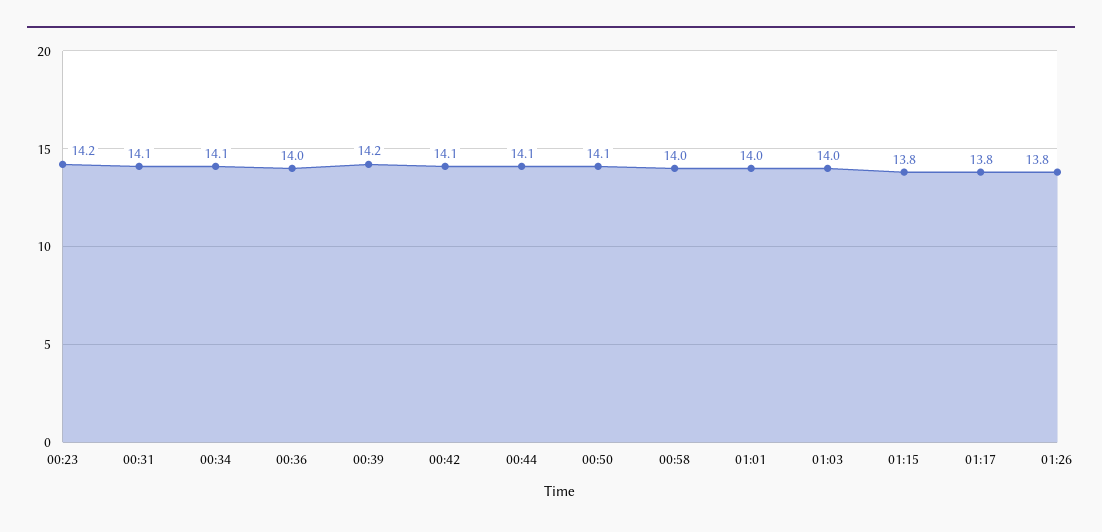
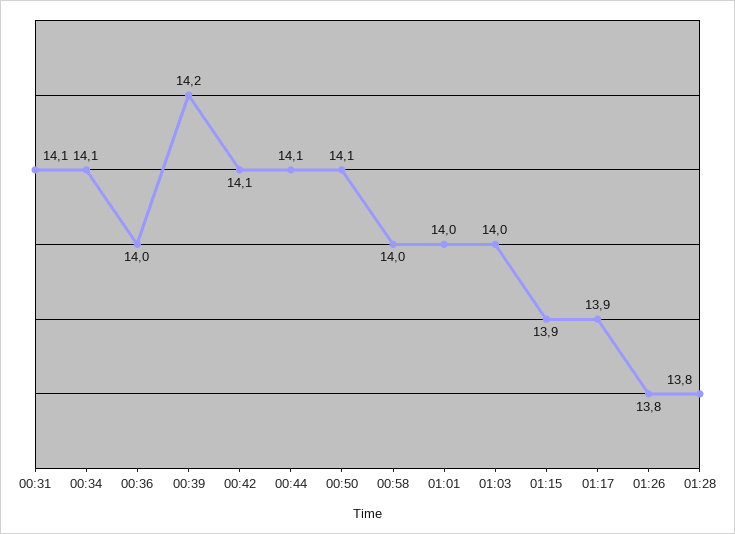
00:23: 14.2 -> none
01:15: 13.8 -> 13.9
01:17: 13.8 -> 13.9
01:28: none -> 13.8

